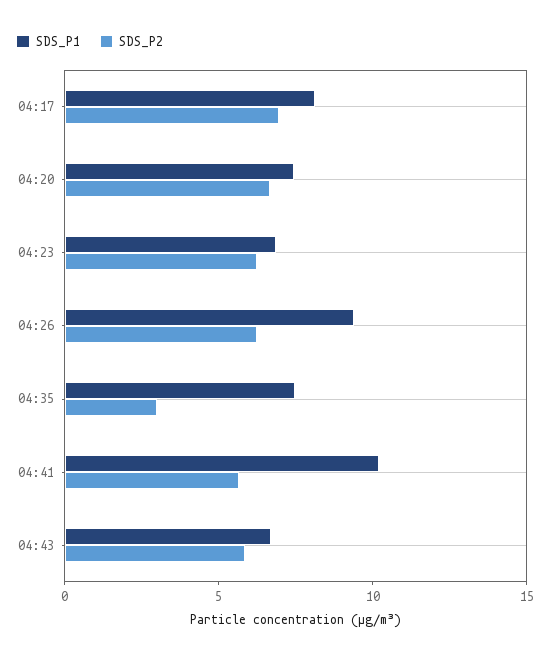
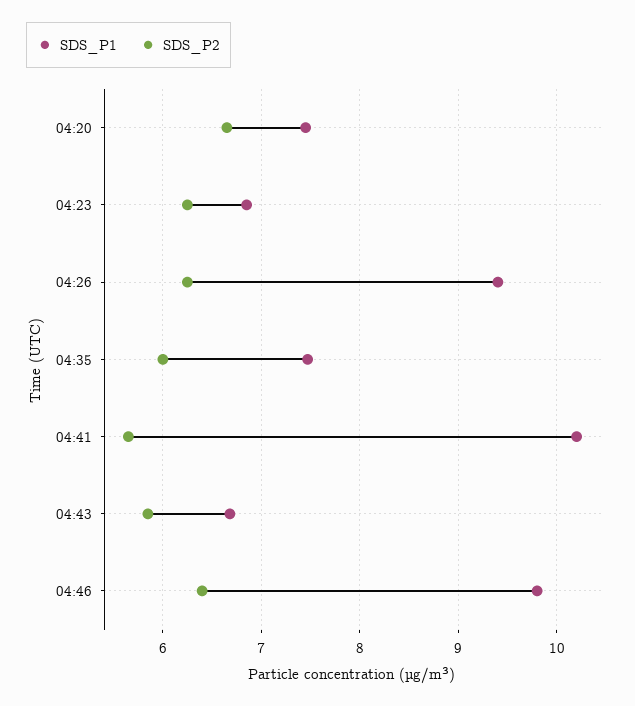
SDS_P1, 04:17: 8 -> none
SDS_P2, 04:17: 7 -> none
SDS_P2, 04:35: 3 -> 6
SDS_P1, 04:46: none -> 9.8
SDS_P2, 04:46: none -> 6.4

